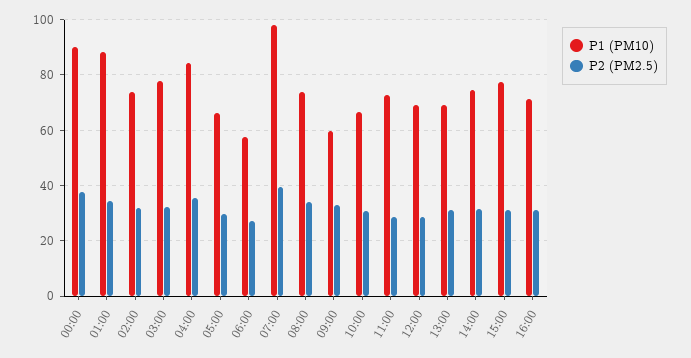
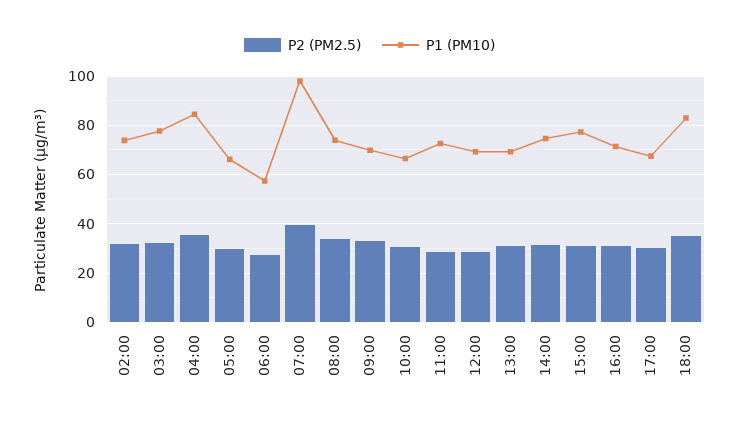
P1 (PM10), 00:00: 90 -> none
P2 (PM2.5), 00:00: 37.5 -> none
P1 (PM10), 01:00: 87.5 -> none
P2 (PM2.5), 01:00: 35 -> none
P1 (PM10), 09:00: 60 -> 70
P2 (PM2.5), 17:00: none -> 30
P1 (PM10), 17:00: none -> 67.5
P2 (PM2.5), 18:00: none -> 35
P1 (PM10), 18:00: none -> 82.5

